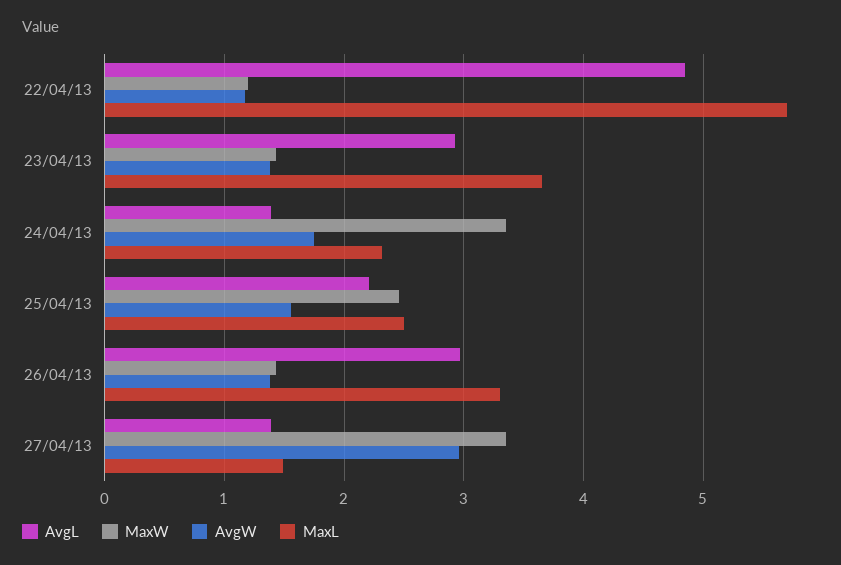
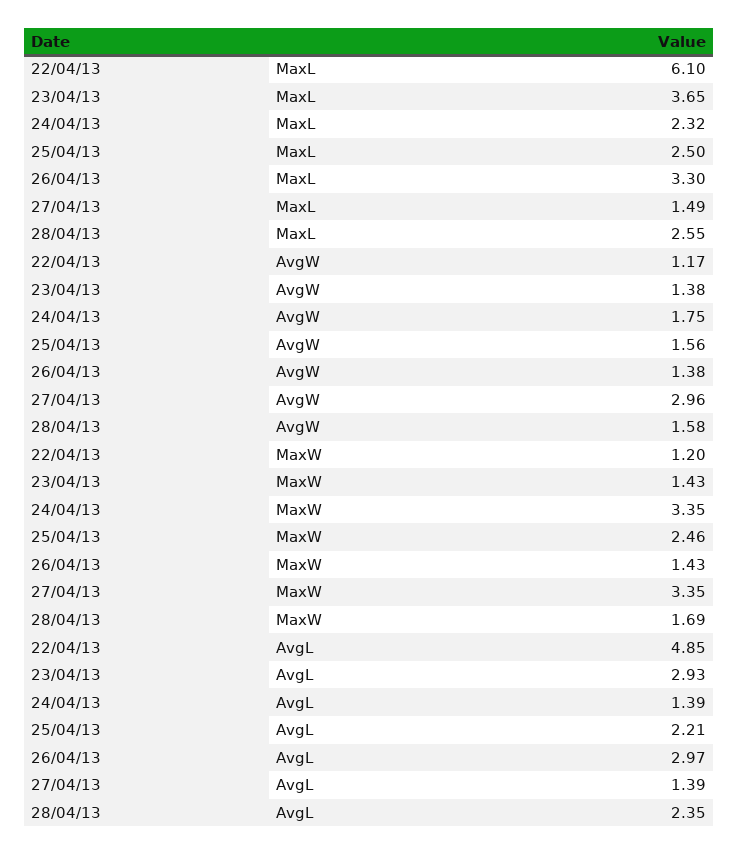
MaxL, 22/04/13: 5.7 -> 6.1
MaxL, 28/04/13: none -> 2.55
AvgW, 28/04/13: none -> 1.58
MaxW, 28/04/13: none -> 1.69
AvgL, 28/04/13: none -> 2.35

